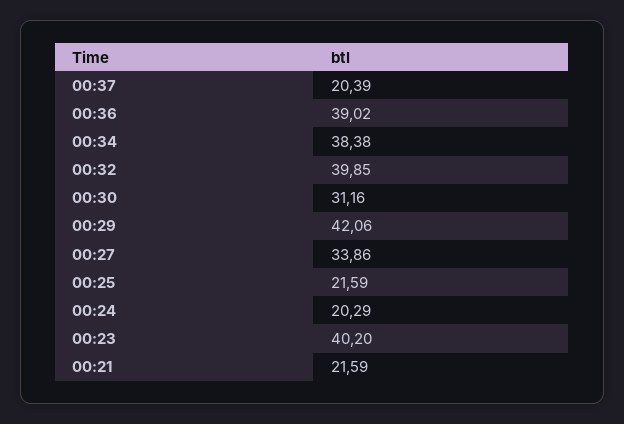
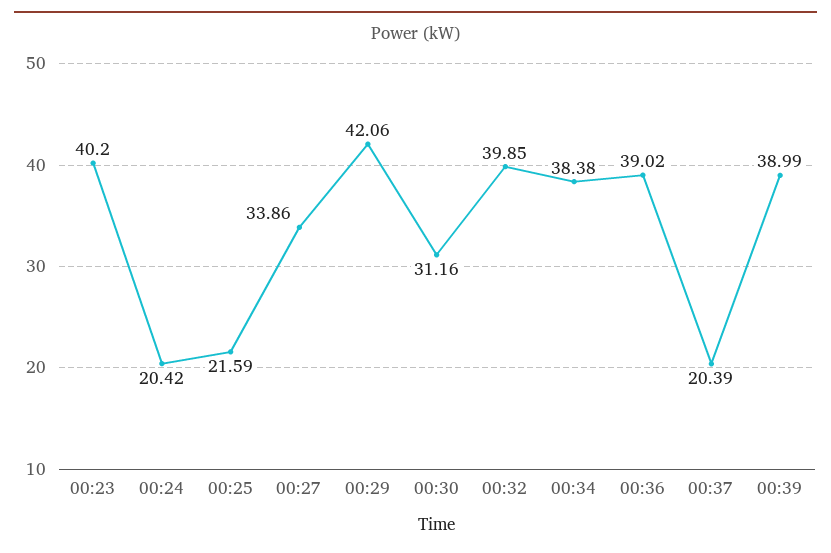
00:24: 20.29 -> 20.42
00:21: 21.59 -> none
00:39: none -> 38.99

